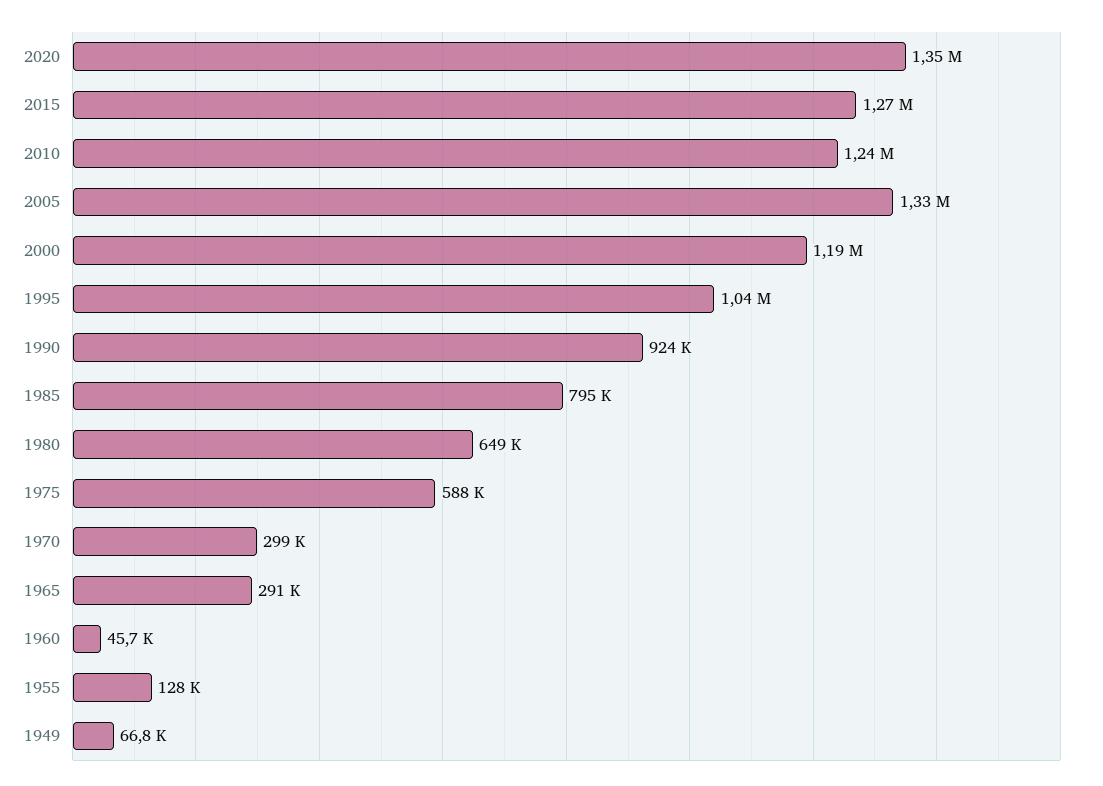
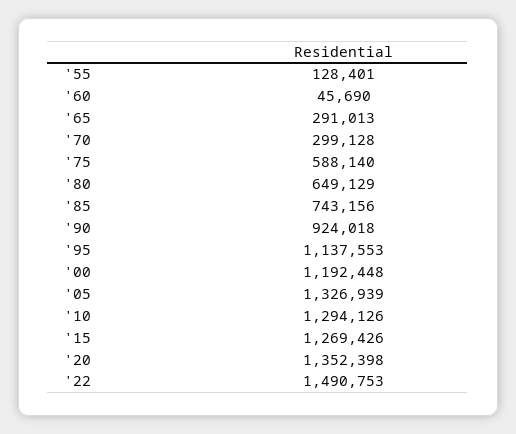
2010: 1240000 -> 1294126
1995: 1040000 -> 1137553
1985: 795000 -> 743156
1949: 66800 -> none
'22: none -> 1490753

